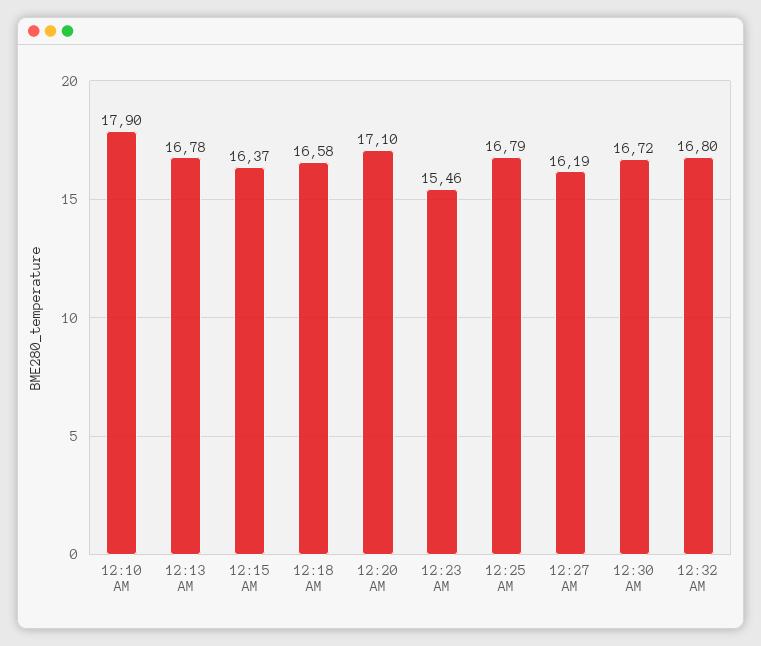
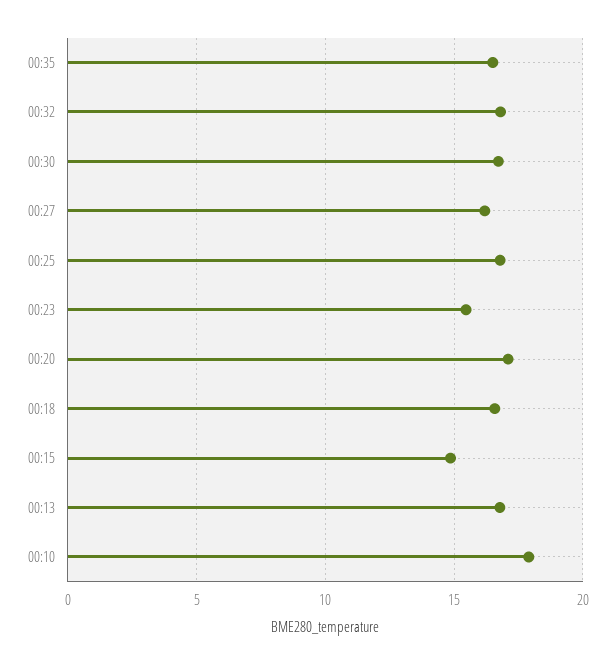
12:15 AM: 16.37 -> 15
00:35: none -> 16.5

